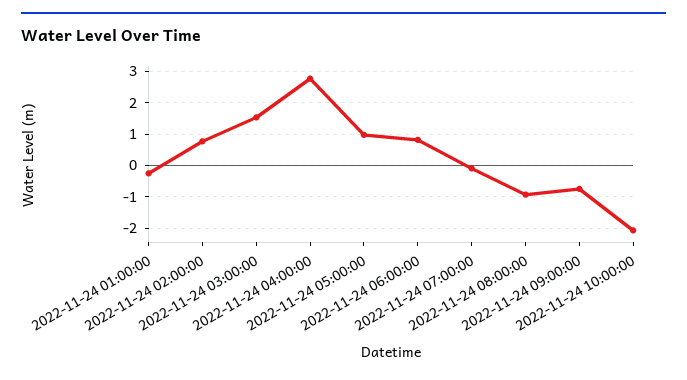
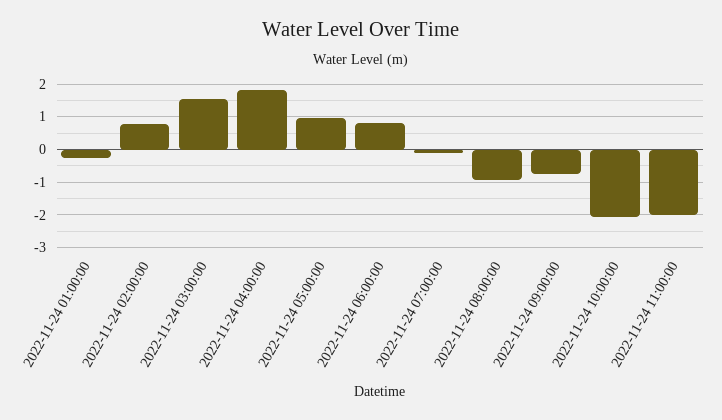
2022-11-24 04:00:00: 2.8 -> 1.8
2022-11-24 11:00:00: none -> -2

